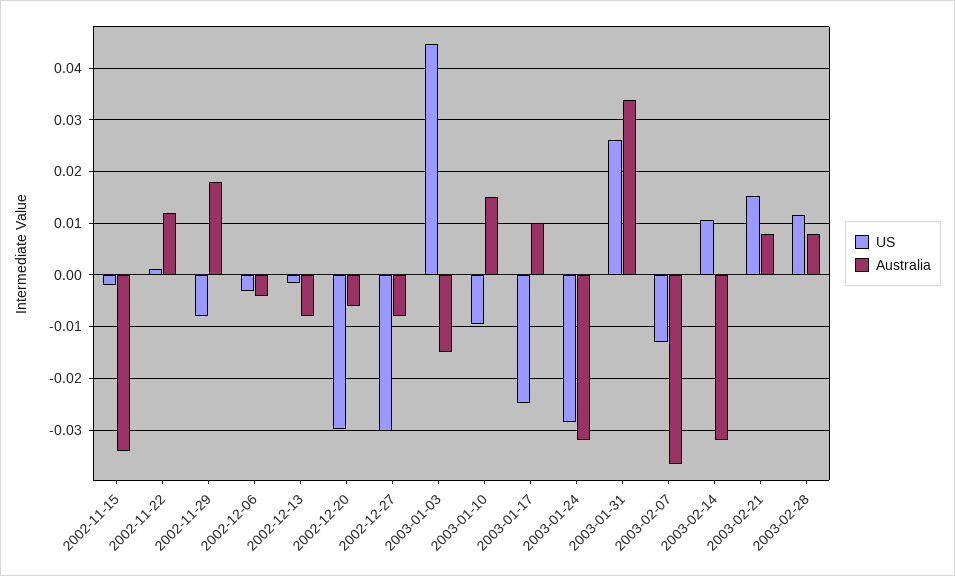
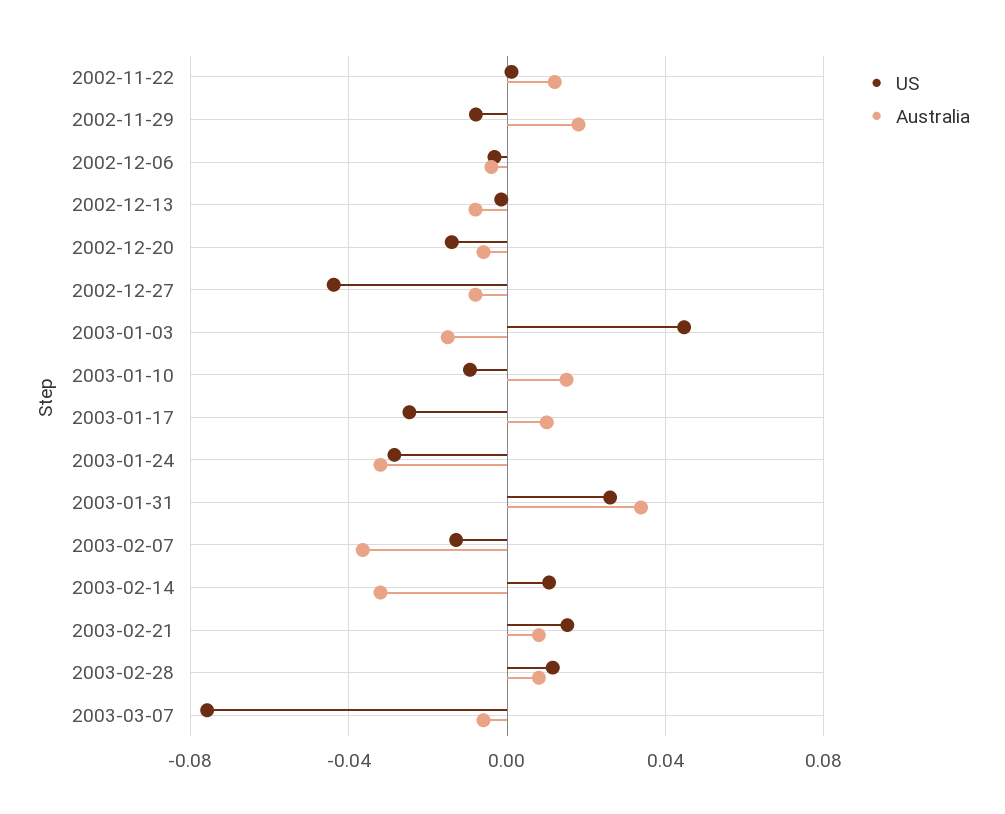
US, 2002-11-15: -0.002 -> none
Australia, 2002-11-15: -0.034 -> none
US, 2002-12-20: -0.03 -> -0.015
US, 2002-12-27: -0.03 -> -0.045
US, 2003-03-07: none -> -0.075
Australia, 2003-03-07: none -> -0.005

